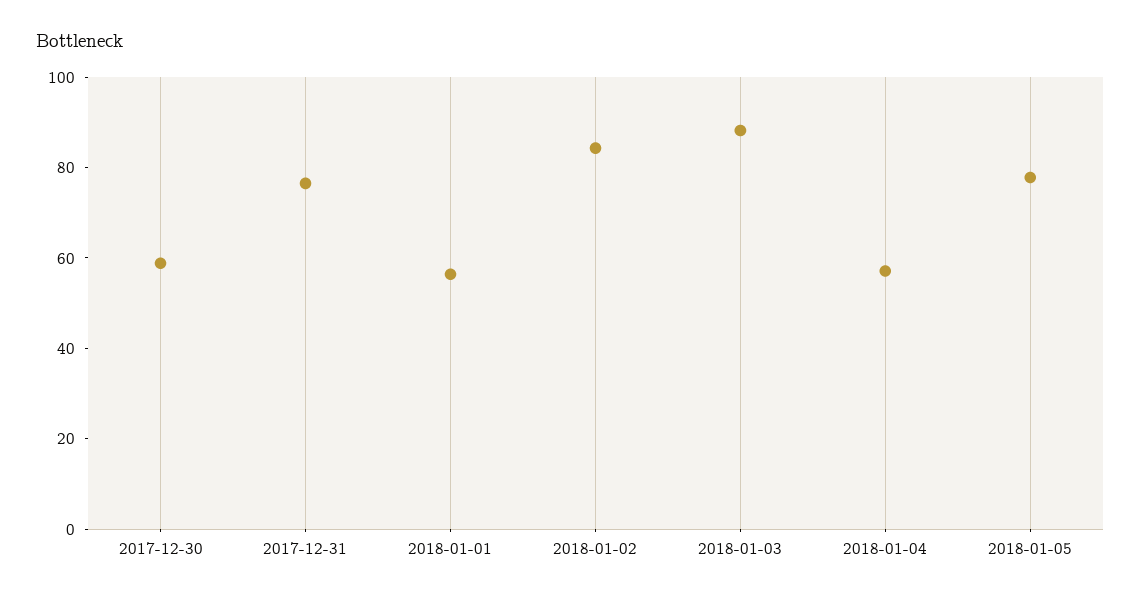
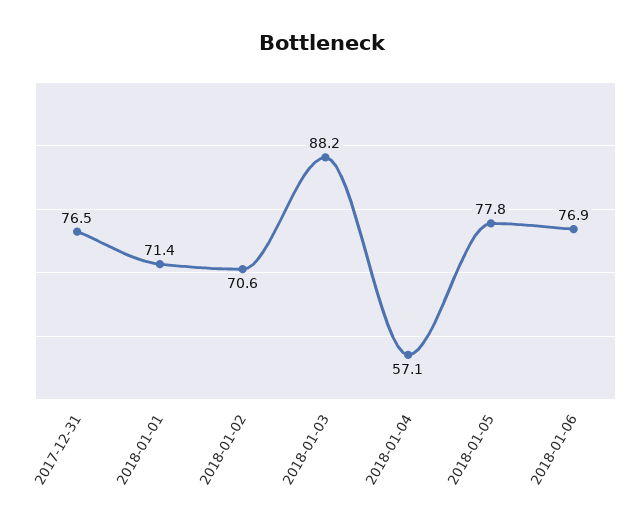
2017-12-30: 60 -> none
2018-01-01: 55 -> 71.4
2018-01-02: 85 -> 70.6
2018-01-06: none -> 76.9

